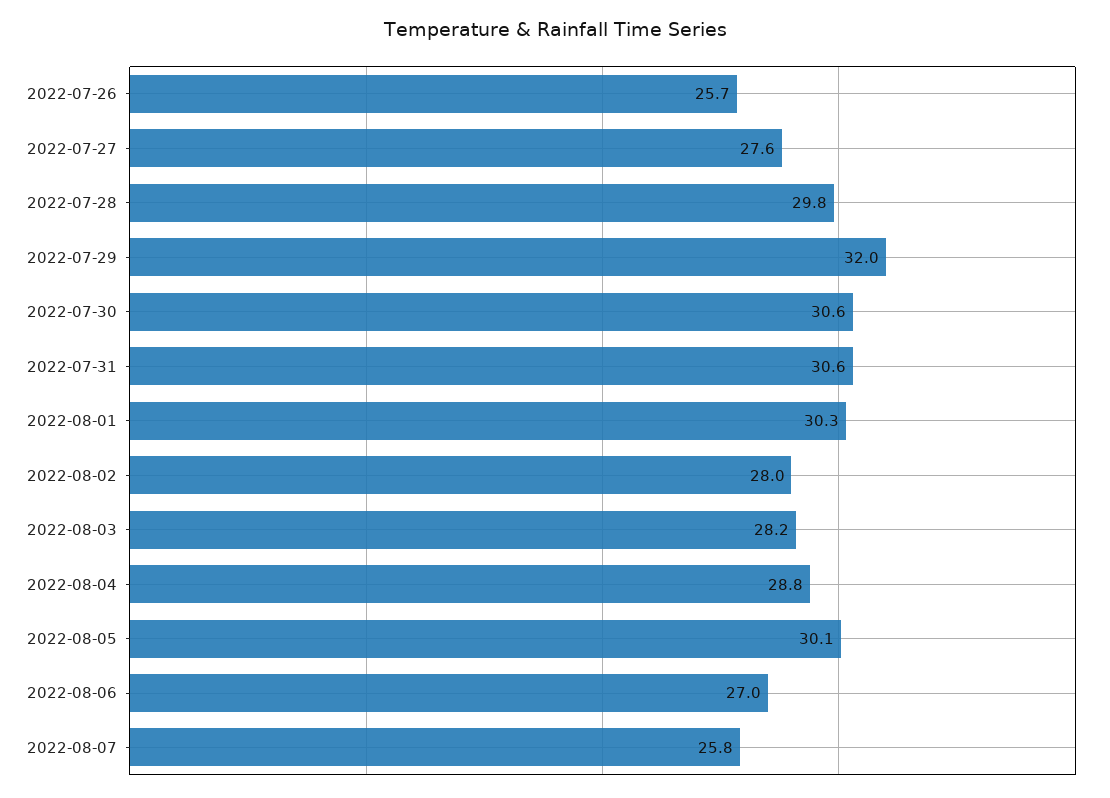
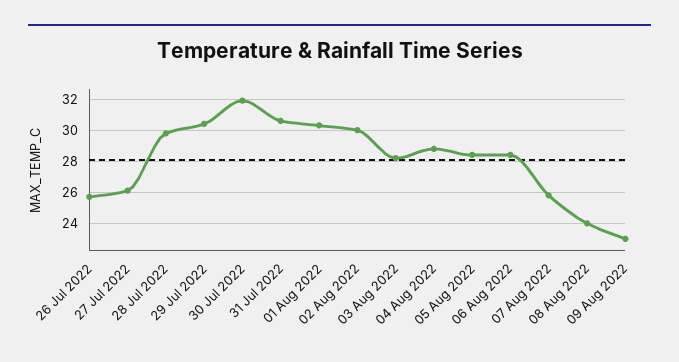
2022-07-27: 27.6 -> 26
2022-07-29: 32 -> 30.5
2022-07-30: 30.6 -> 32
2022-08-02: 28 -> 30
2022-08-05: 30.1 -> 28.5
2022-08-06: 27 -> 28.5
08 Aug 2022: none -> 24
09 Aug 2022: none -> 23

